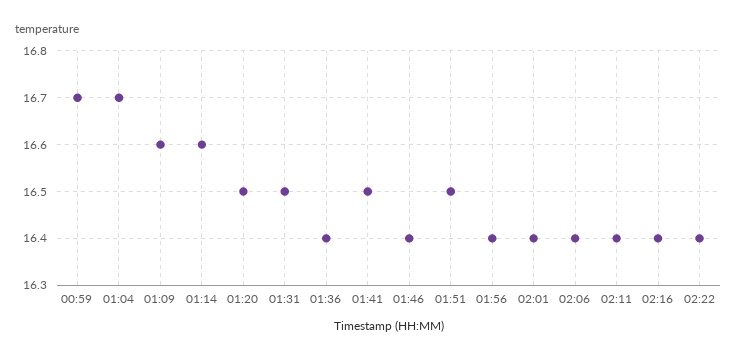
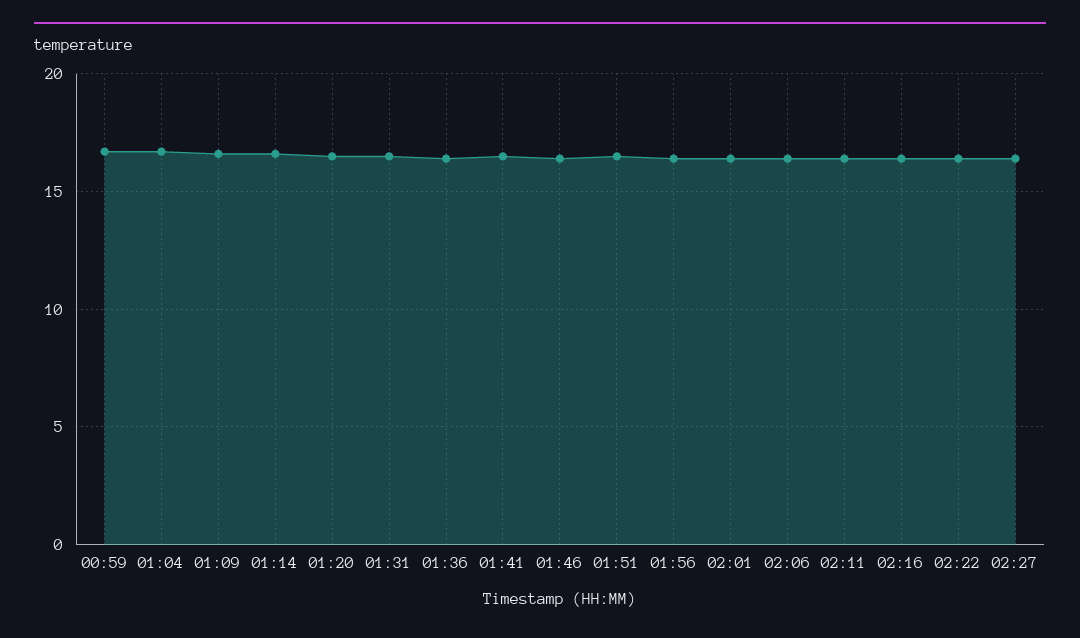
02:27: none -> 16.5

